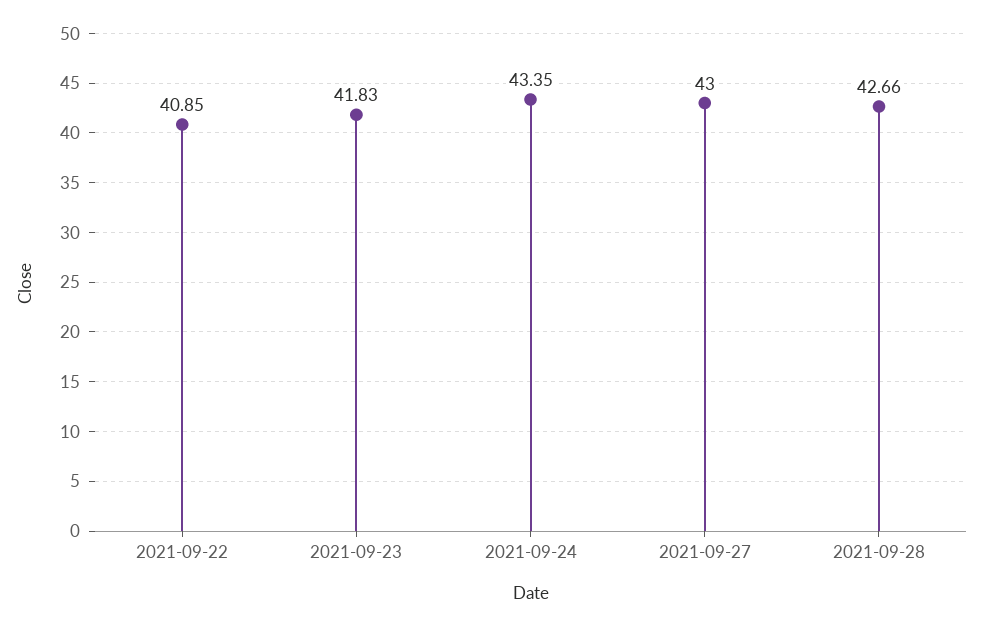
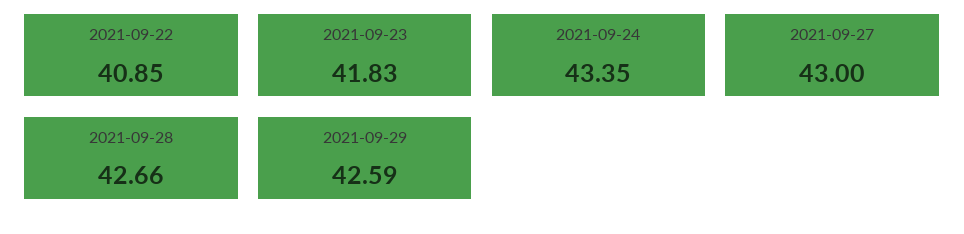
2021-09-29: none -> 42.59

